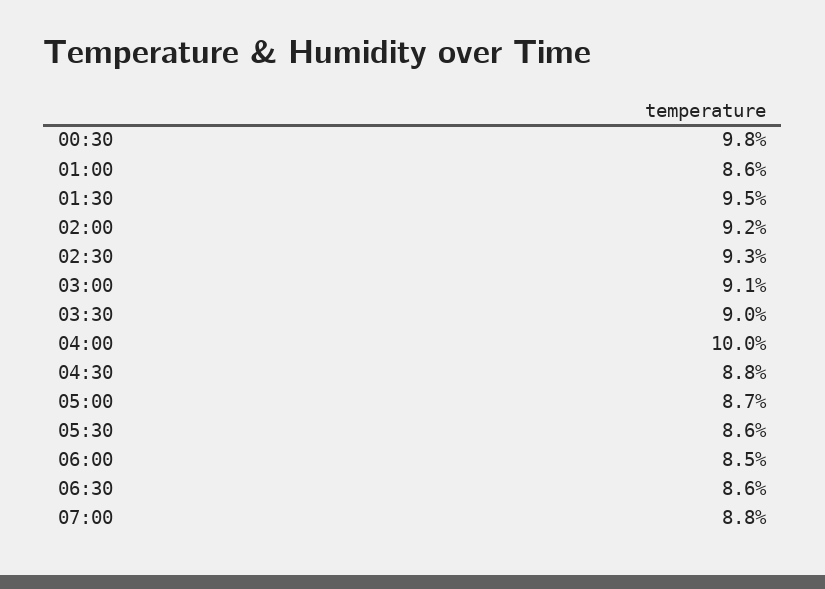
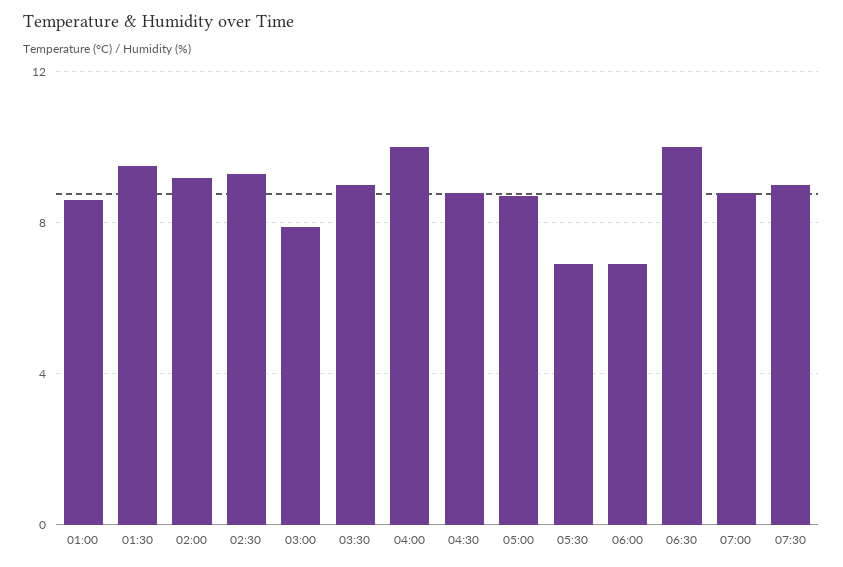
00:30: 9.8 -> none
03:00: 9.1 -> 8
05:30: 8.6 -> 7
06:00: 8.5 -> 7
06:30: 8.6 -> 10
07:30: none -> 9

